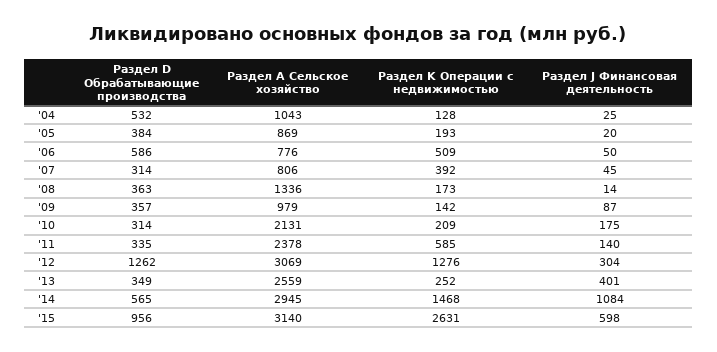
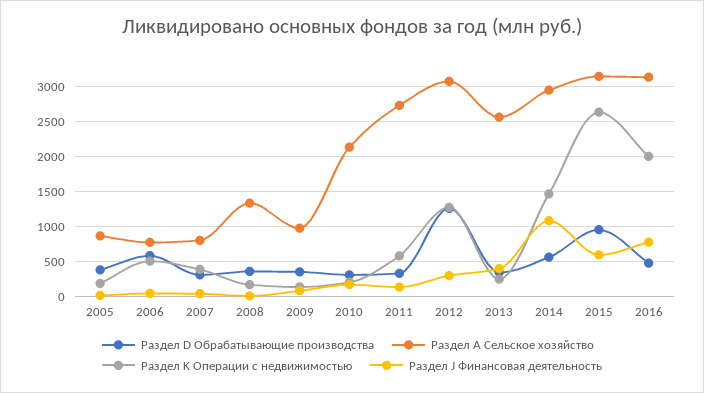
Раздел D Обрабатывающие производства, '04: 532 -> none
Раздел А Сельское хозяйство, '04: 1043 -> none
Раздел K Операции с недвижимостью, '04: 128 -> none
Раздел J Финансовая деятельность, '04: 25 -> none
Раздел А Сельское хозяйство, '11: 2378 -> 2700
Раздел D Обрабатывающие производства, 2016: none -> 500
Раздел А Сельское хозяйство, 2016: none -> 3100
Раздел K Операции с недвижимостью, 2016: none -> 2000
Раздел J Финансовая деятельность, 2016: none -> 800

